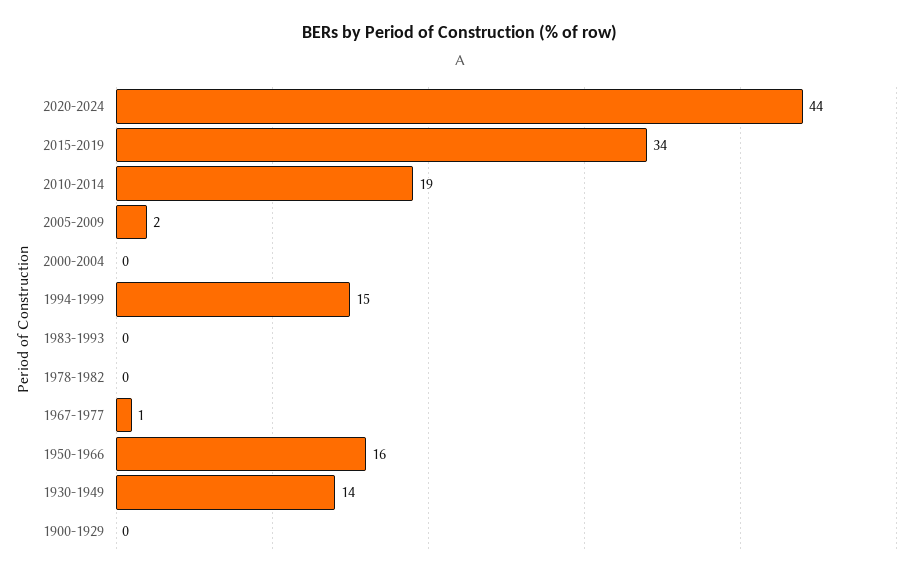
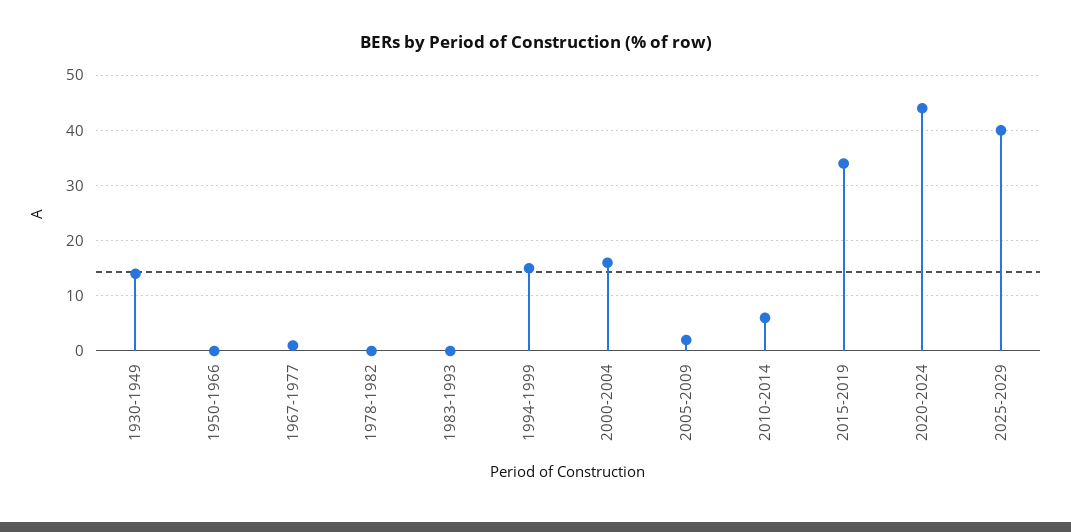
2010-2014: 19 -> 5
2000-2004: 0 -> 15
1950-1966: 16 -> 0
1900-1929: 0 -> none
2025-2029: none -> 40

